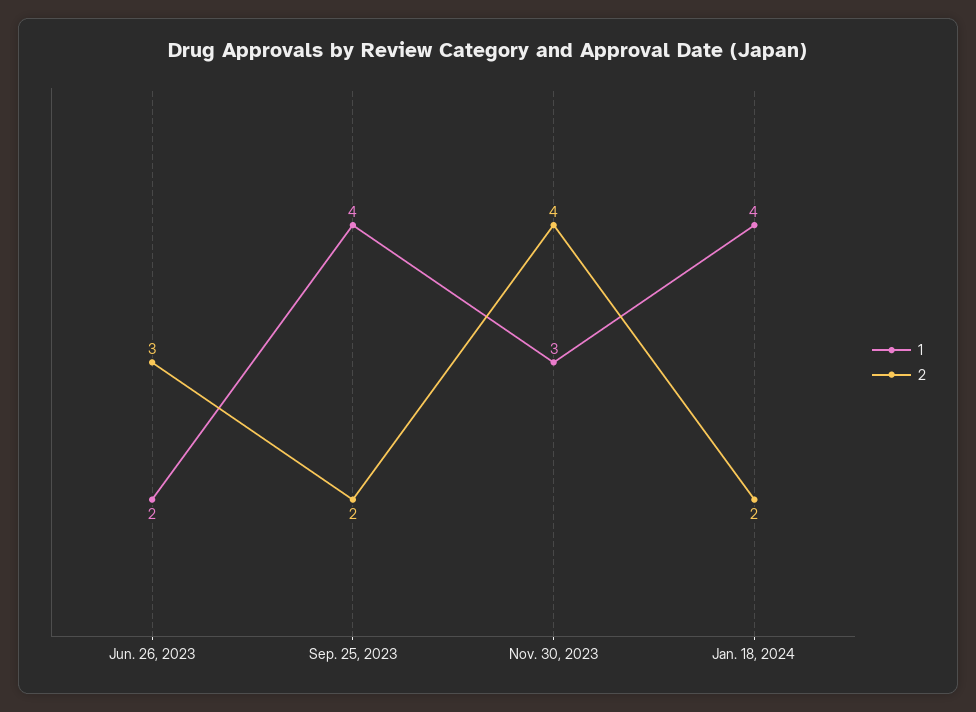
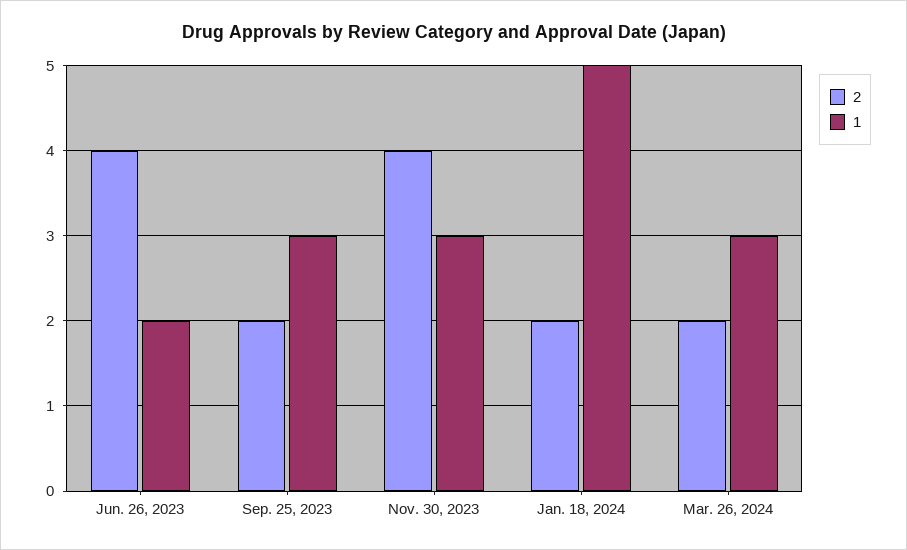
2, Jun. 26, 2023: 3 -> 4
1, Sep. 25, 2023: 4 -> 3
1, Jan. 18, 2024: 4 -> 5
2, Mar. 26, 2024: none -> 2
1, Mar. 26, 2024: none -> 3

